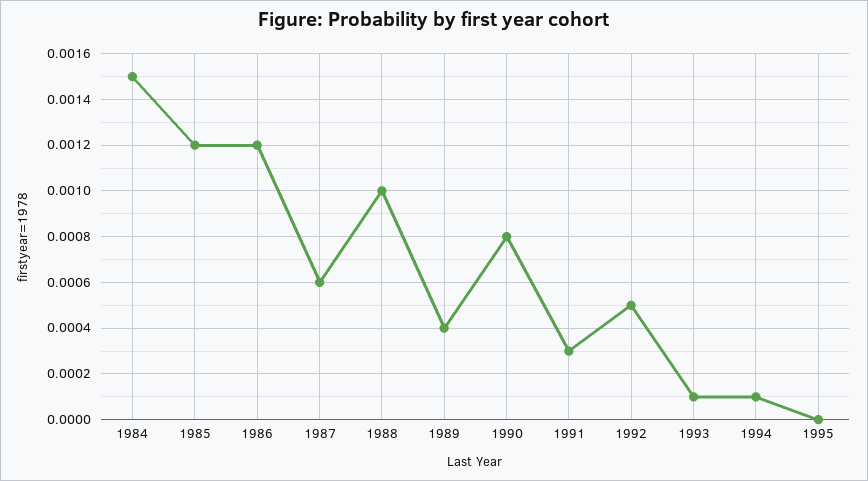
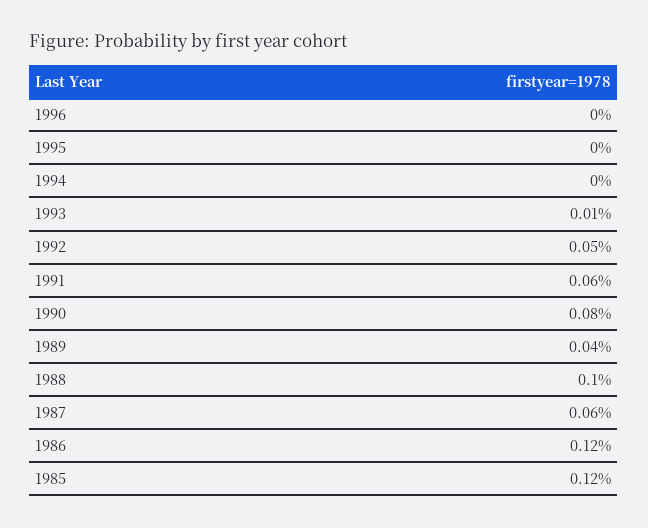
1984: 0.0015 -> none
1991: 0.0003 -> 0.0006
1994: 0.0001 -> 0
1996: none -> 0

